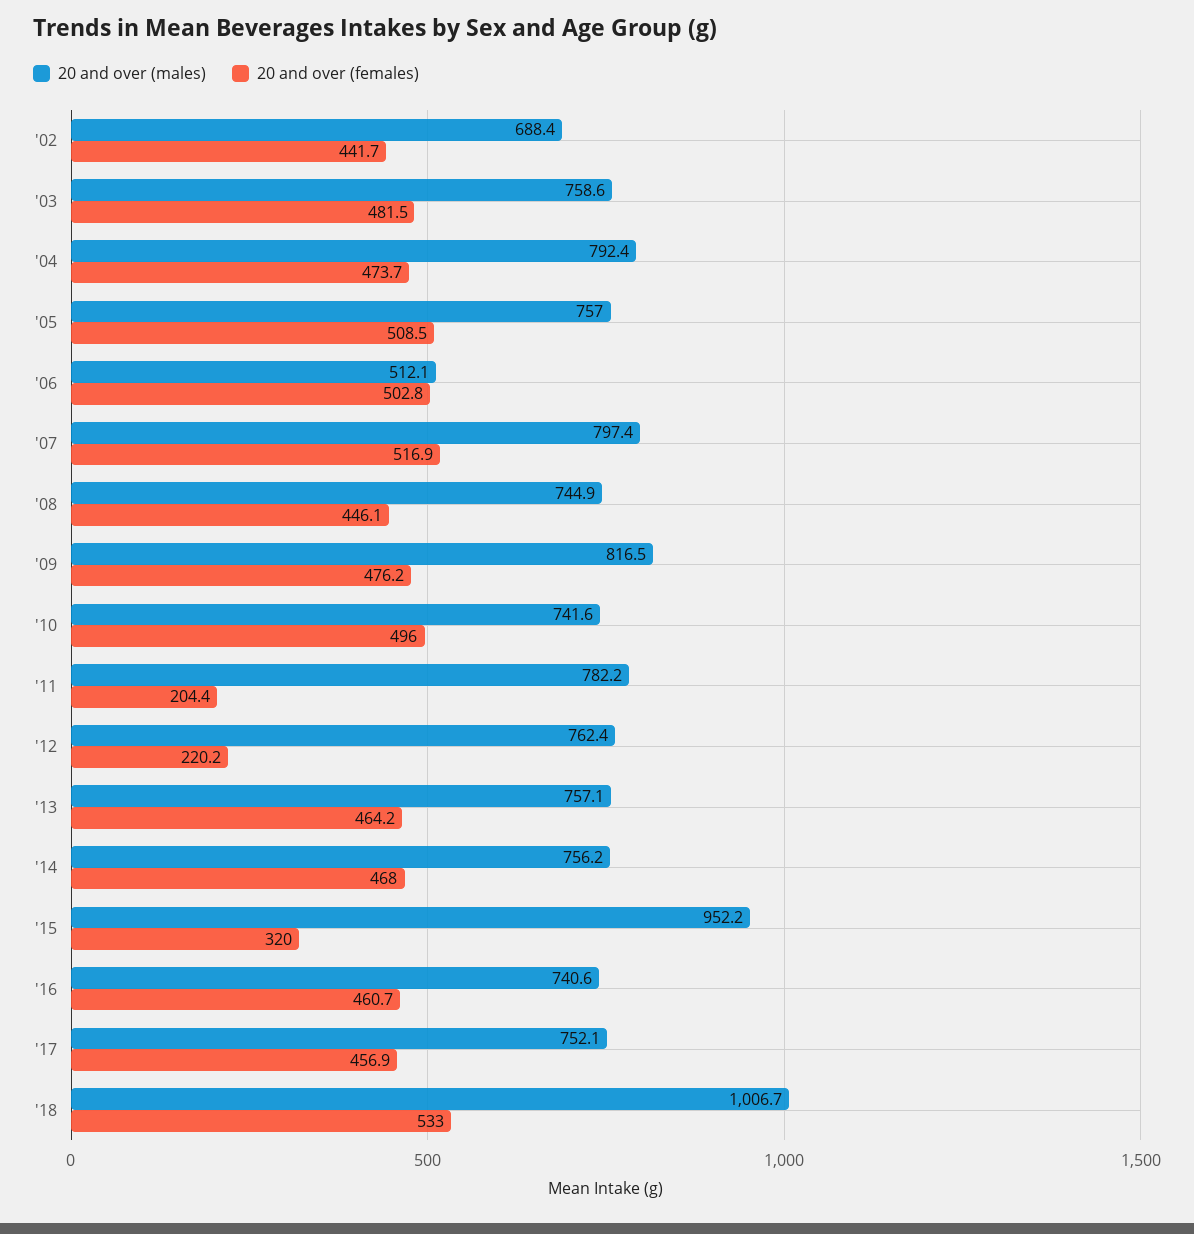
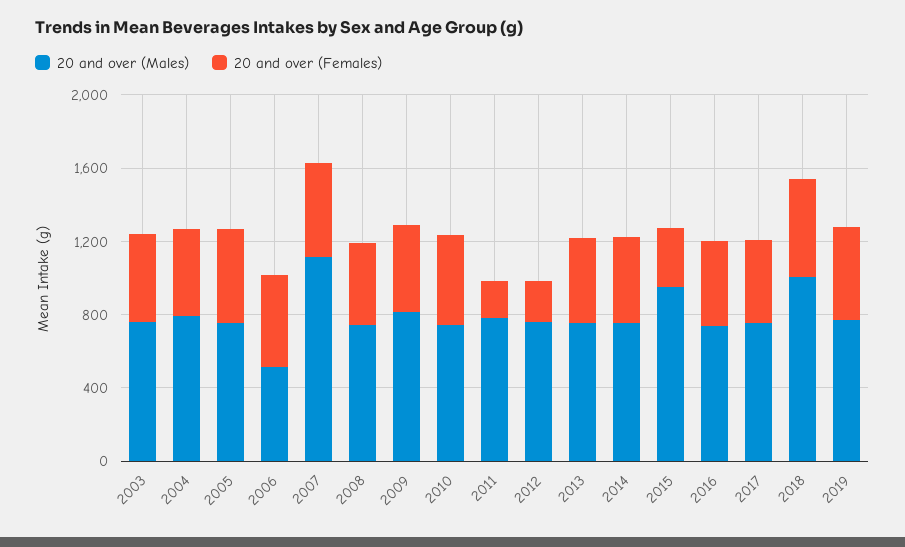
20 and over (males), '02: 688.4 -> none
20 and over (females), '02: 441.7 -> none
20 and over (males), '07: 797.4 -> 1100
20 and over (males), 2019: none -> 800
20 and over (females), 2019: none -> 500

